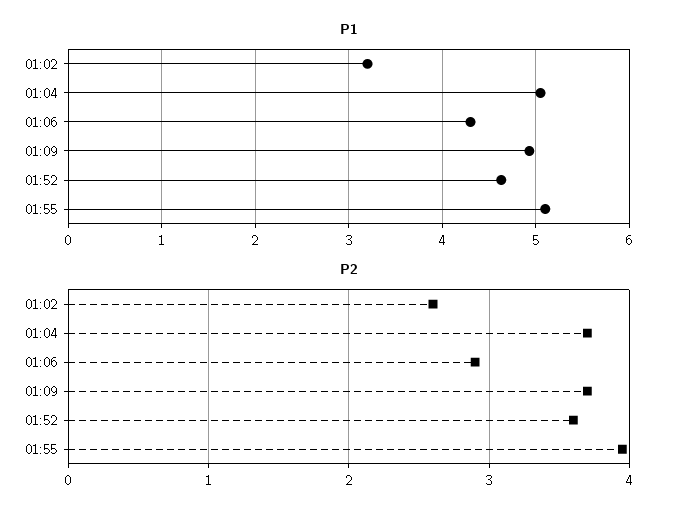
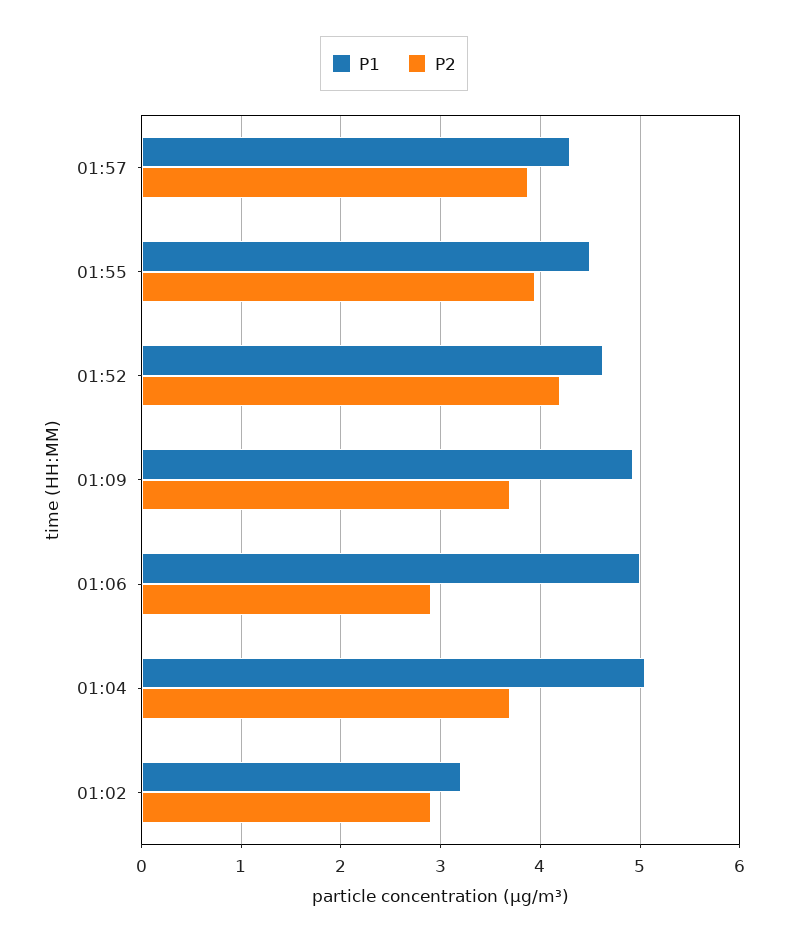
P1, 01:06: 4.3 -> 5
P1, 01:55: 5.1 -> 4.5
P2, 01:02: 2.6 -> 2.9
P2, 01:52: 3.6 -> 4.2
P1, 01:57: none -> 4.3
P2, 01:57: none -> 3.9

